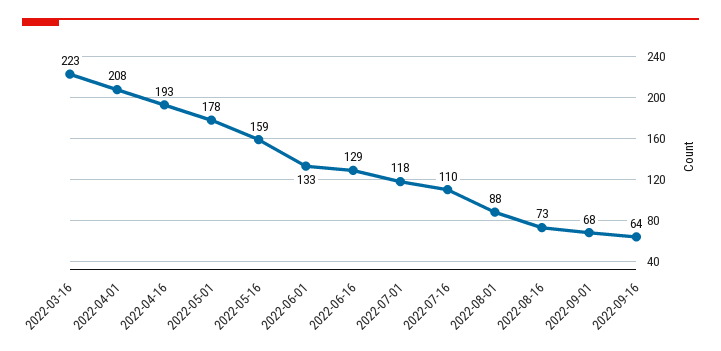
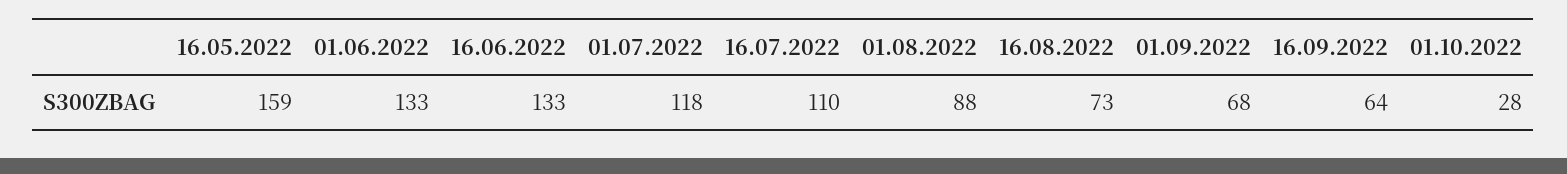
2022-03-16: 223 -> none
2022-04-01: 208 -> none
2022-04-16: 193 -> none
2022-05-01: 178 -> none
2022-06-16: 129 -> 133
01.10.2022: none -> 28

